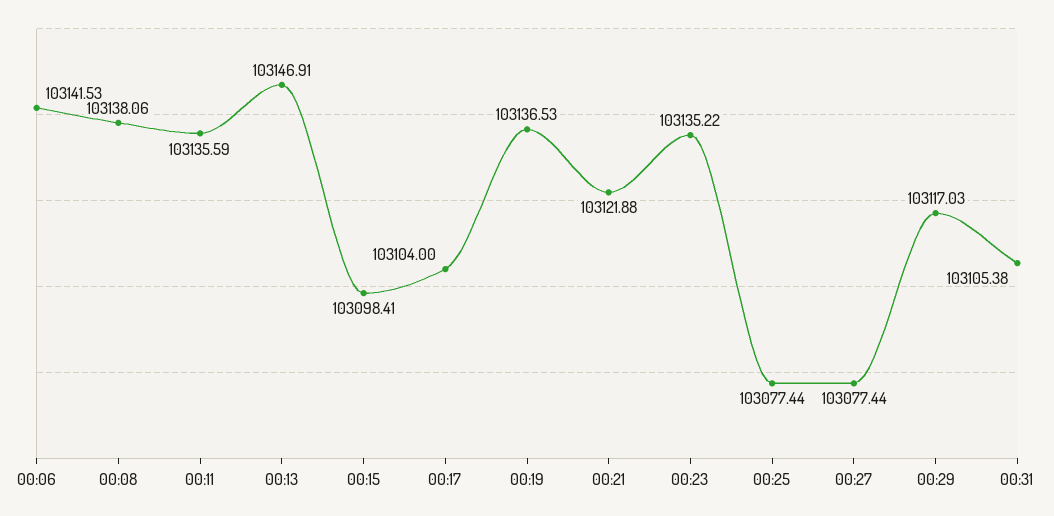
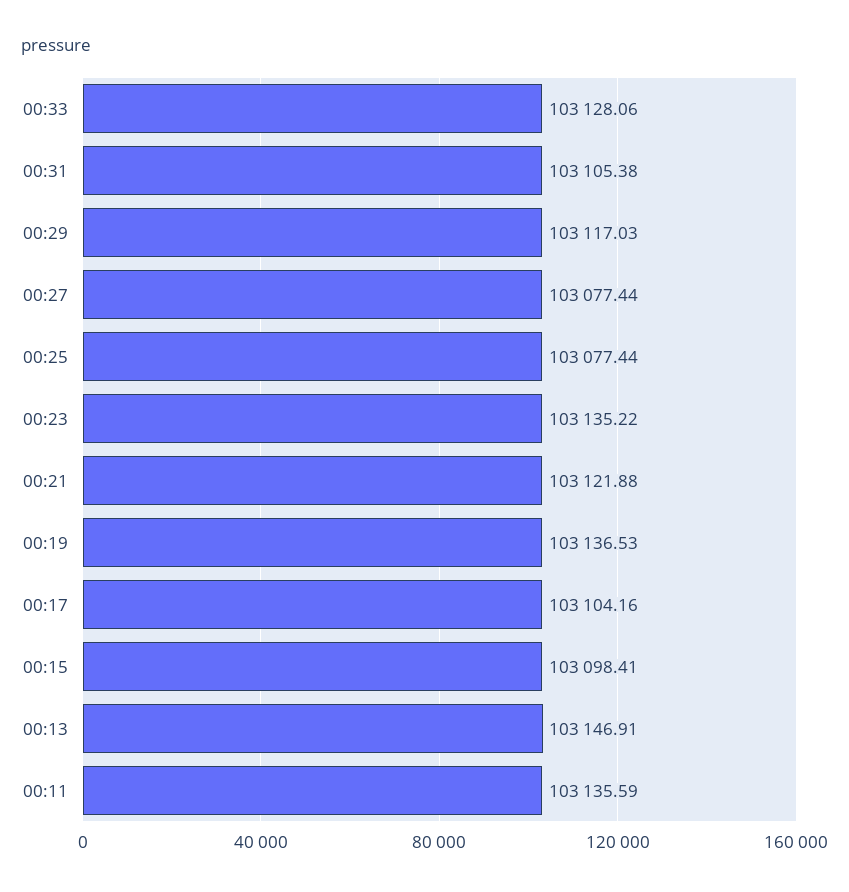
00:06: 103141.53 -> none
00:08: 103138.06 -> none
00:17: 103104 -> 103104.16
00:33: none -> 103128.06

